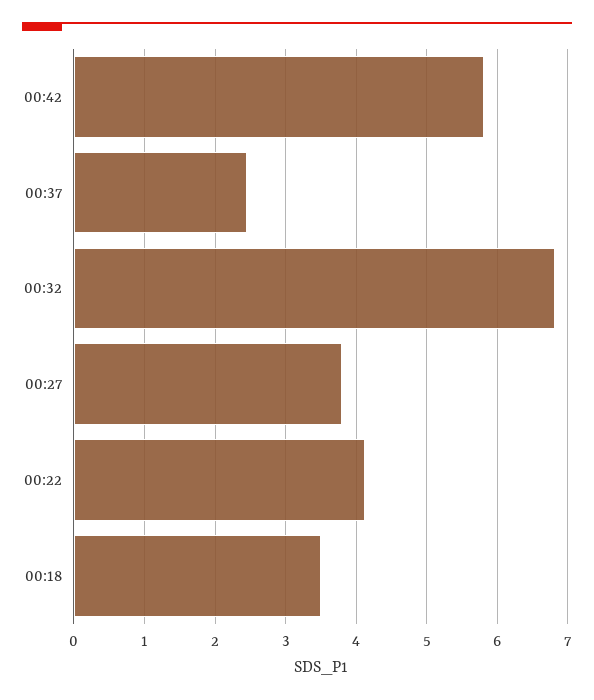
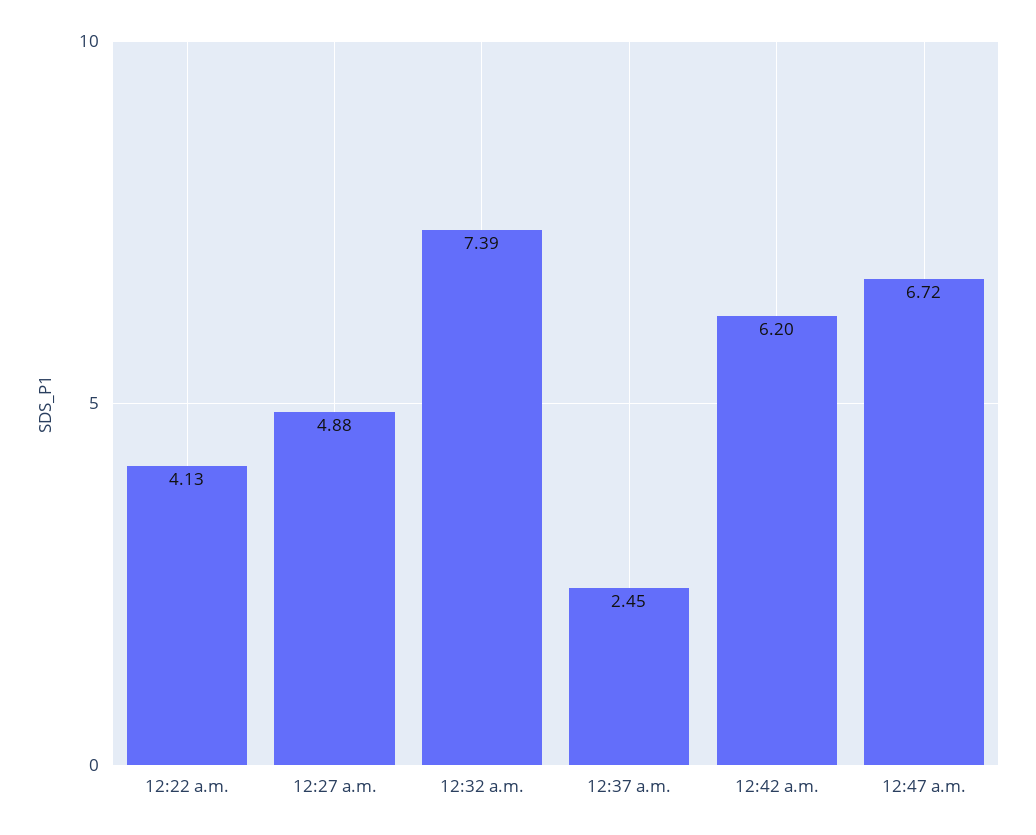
00:42: 5.8 -> 6.2
00:32: 6.8 -> 7.39
00:27: 3.8 -> 4.88
00:18: 3.5 -> none
12:47 a.m.: none -> 6.72

